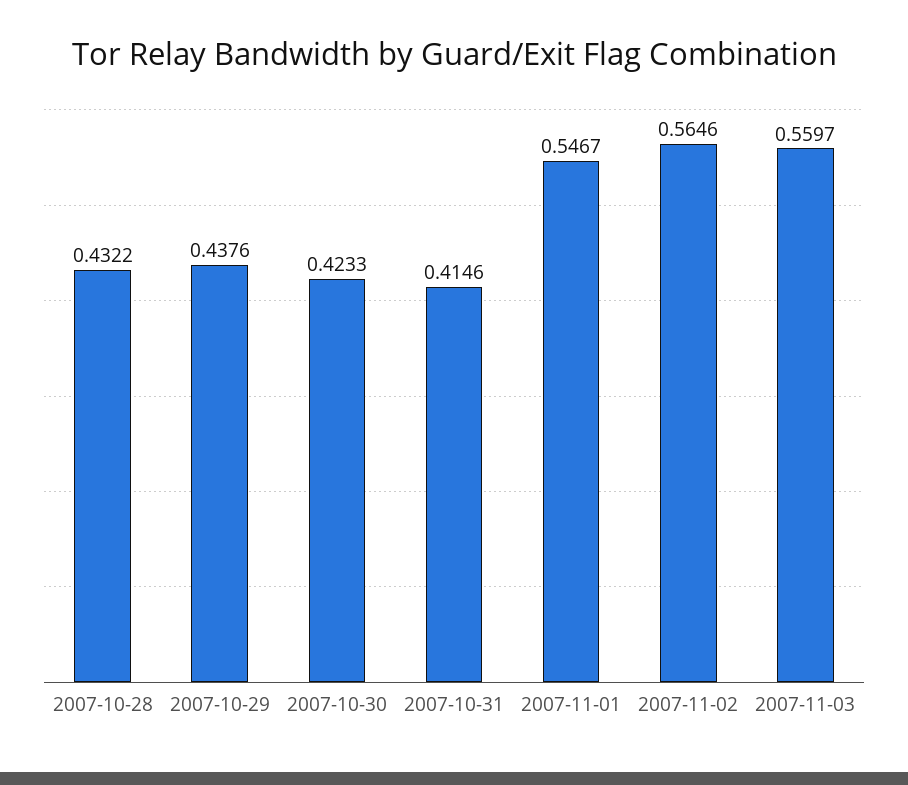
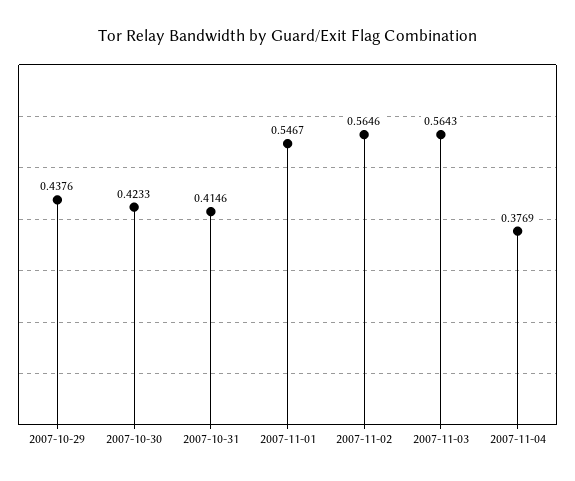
2007-10-28: 0.4322 -> none
2007-11-03: 0.5597 -> 0.5643
2007-11-04: none -> 0.3769

